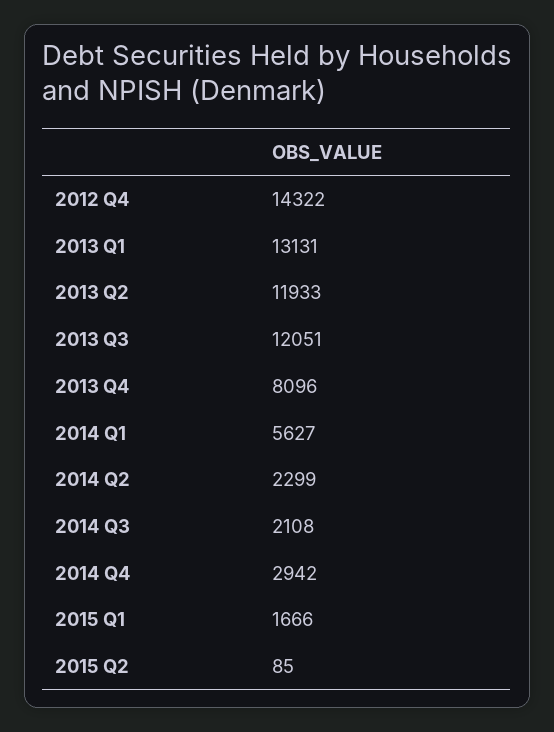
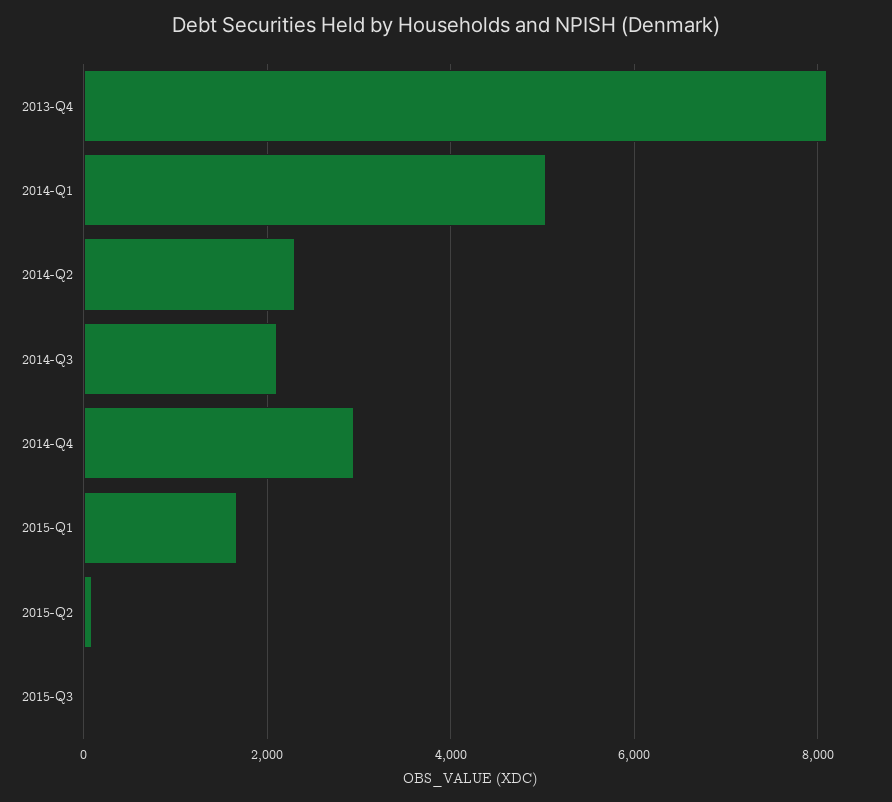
2012 Q4: 14322 -> none
2013 Q1: 13131 -> none
2013 Q2: 11933 -> none
2013 Q3: 12051 -> none
2014 Q1: 5627 -> 5000
2015-Q3: none -> 0

